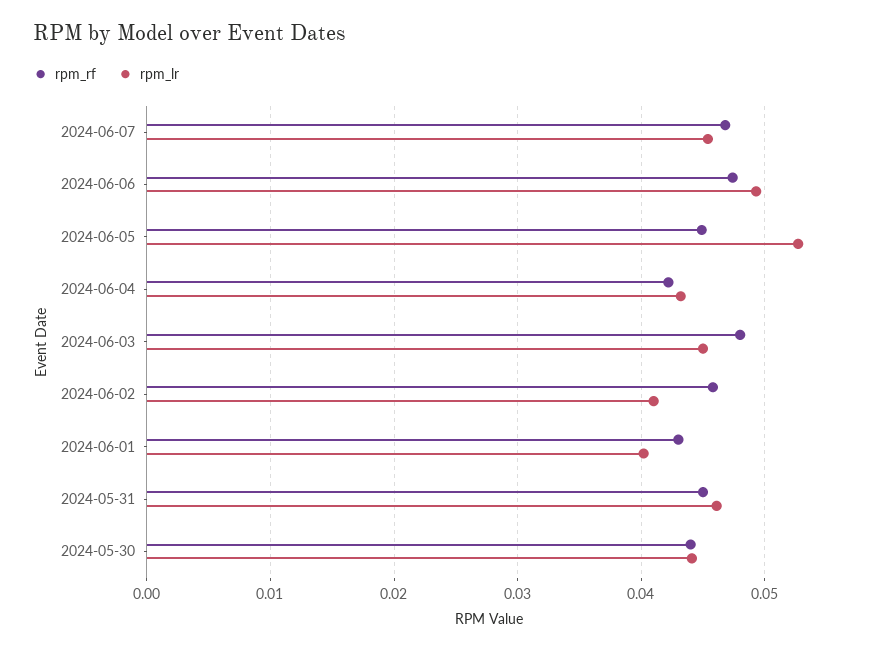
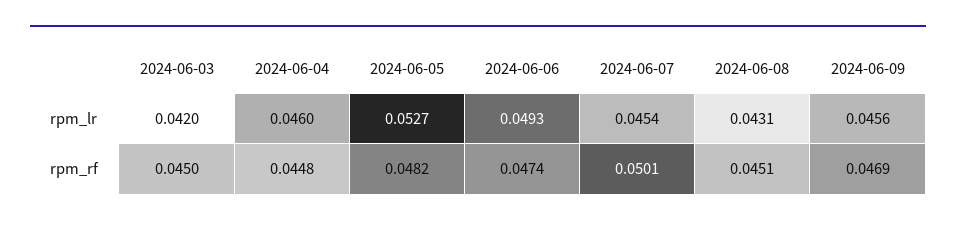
rpm_rf, 2024-06-07: 0.047 -> 0.0501
rpm_rf, 2024-06-05: 0.045 -> 0.0482
rpm_rf, 2024-06-04: 0.042 -> 0.0448
rpm_lr, 2024-06-04: 0.043 -> 0.046
rpm_rf, 2024-06-03: 0.048 -> 0.045
rpm_lr, 2024-06-03: 0.045 -> 0.042
rpm_rf, 2024-06-02: 0.046 -> none
rpm_lr, 2024-06-02: 0.041 -> none
rpm_rf, 2024-06-01: 0.043 -> none
rpm_lr, 2024-06-01: 0.04 -> none
rpm_rf, 2024-05-31: 0.045 -> none
rpm_lr, 2024-05-31: 0.046 -> none
rpm_rf, 2024-05-30: 0.044 -> none
rpm_lr, 2024-05-30: 0.044 -> none
rpm_lr, 2024-06-08: none -> 0.0431
rpm_lr, 2024-06-09: none -> 0.0456
rpm_rf, 2024-06-08: none -> 0.0451
rpm_rf, 2024-06-09: none -> 0.0469

